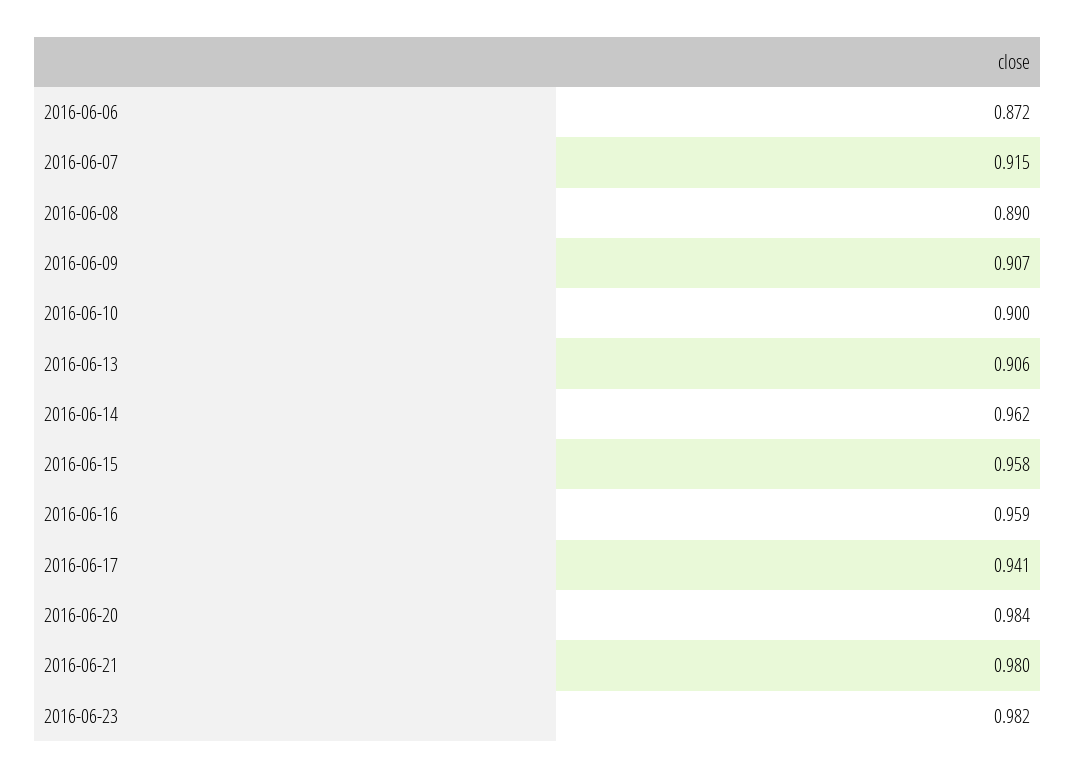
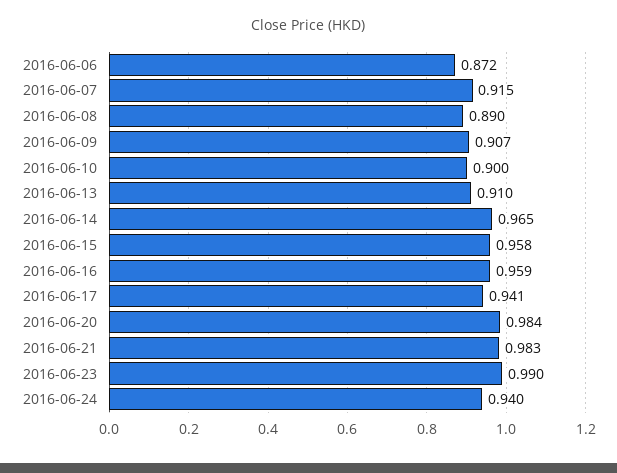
2016-06-13: 0.906 -> 0.91
2016-06-14: 0.962 -> 0.965
2016-06-21: 0.98 -> 0.983
2016-06-23: 0.982 -> 0.99
2016-06-24: none -> 0.94

